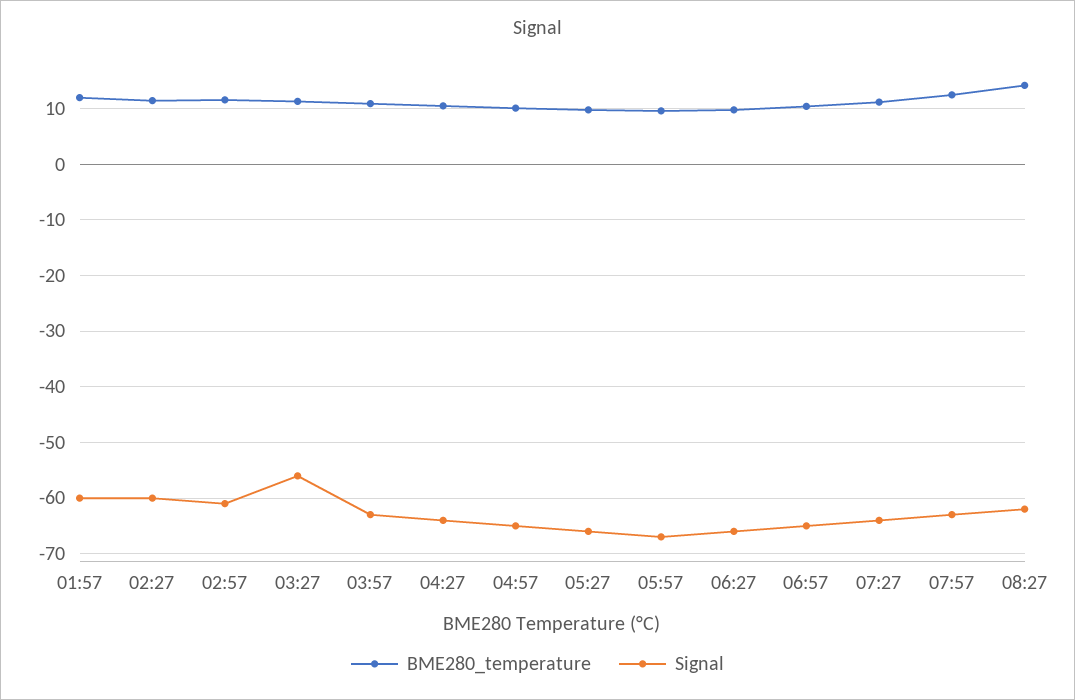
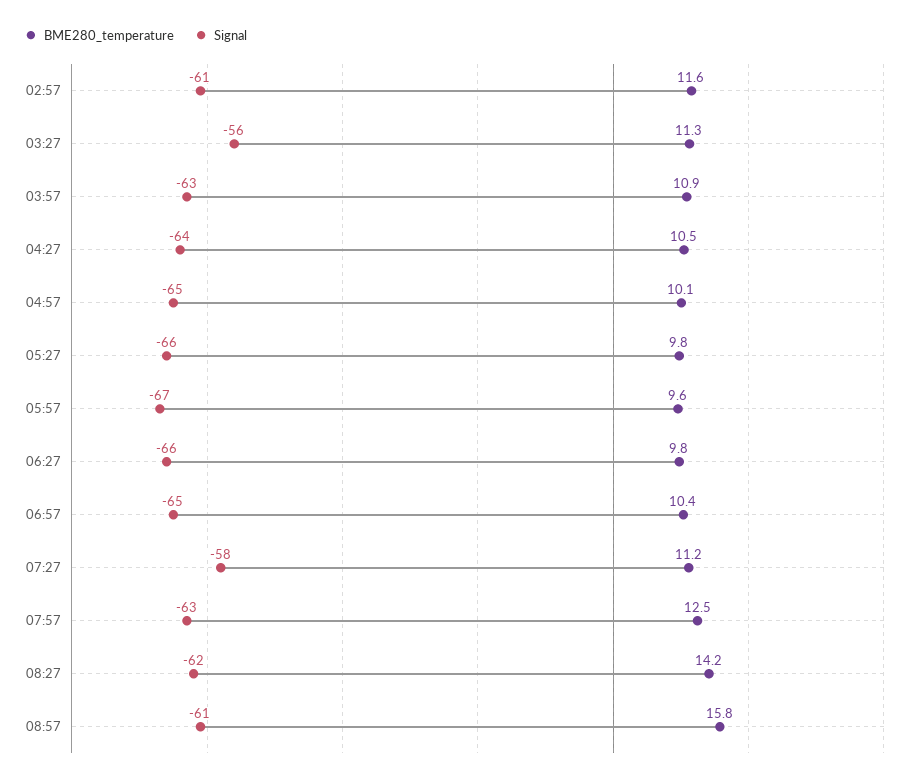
BME280_temperature, 01:57: 12 -> none
Signal, 01:57: -60 -> none
BME280_temperature, 02:27: 12 -> none
Signal, 02:27: -60 -> none
Signal, 07:27: -64 -> -58
BME280_temperature, 08:57: none -> 15.8
Signal, 08:57: none -> -61

